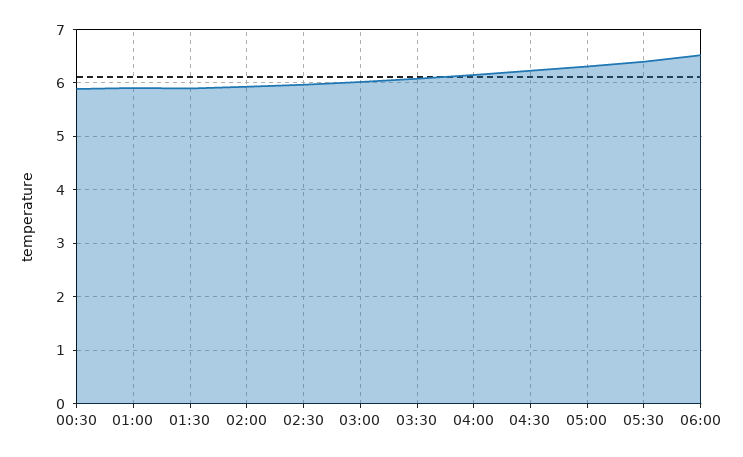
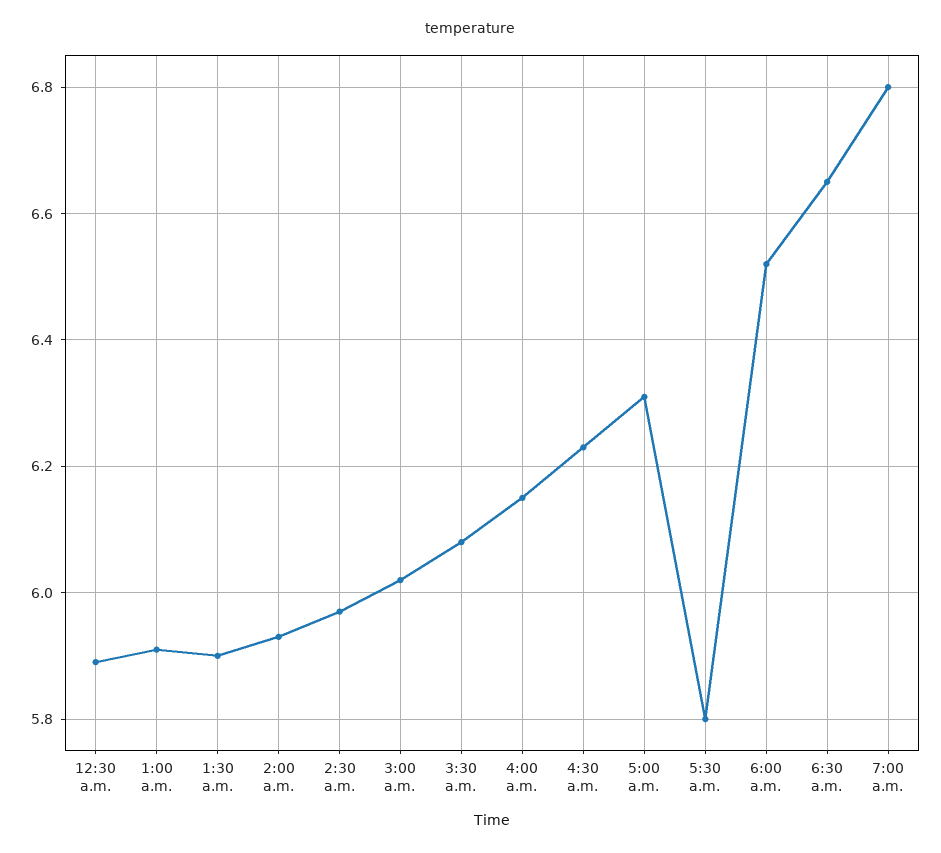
05:30: 6.4 -> 5.8
6:30 a.m.: none -> 6.65
7:00 a.m.: none -> 6.8

